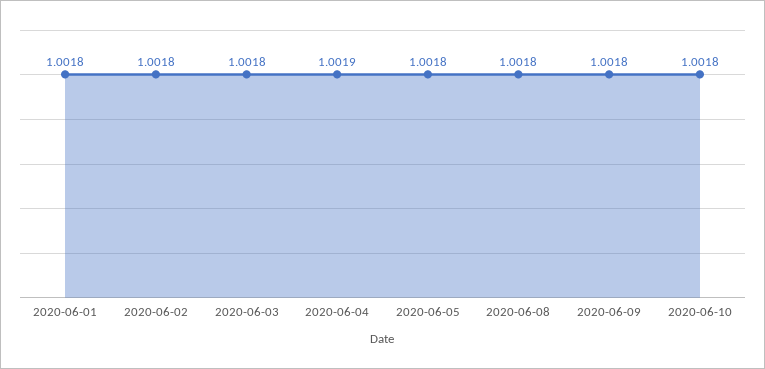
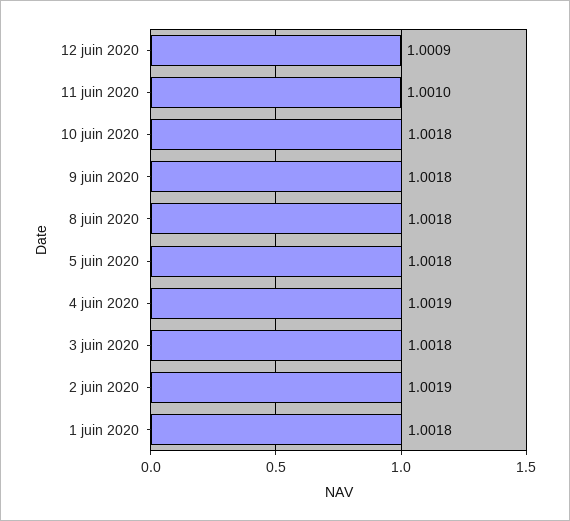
2020-06-02: 1.0018 -> 1.0019
12 juin 2020: none -> 1.0009
11 juin 2020: none -> 1.001

